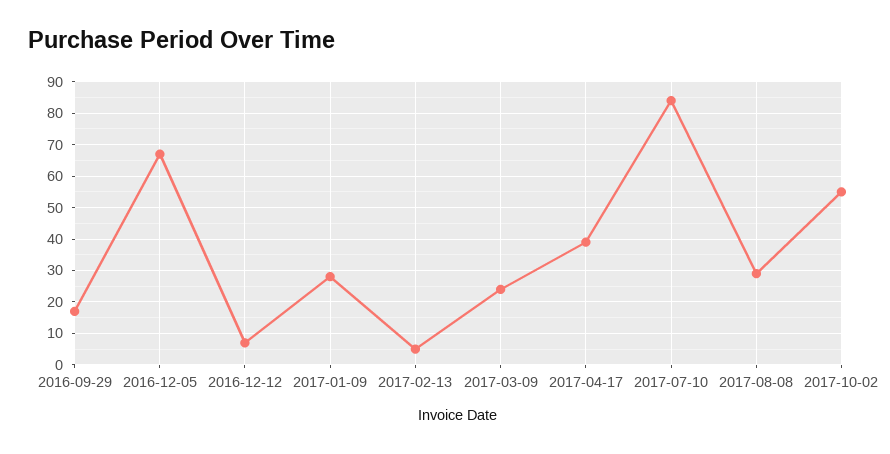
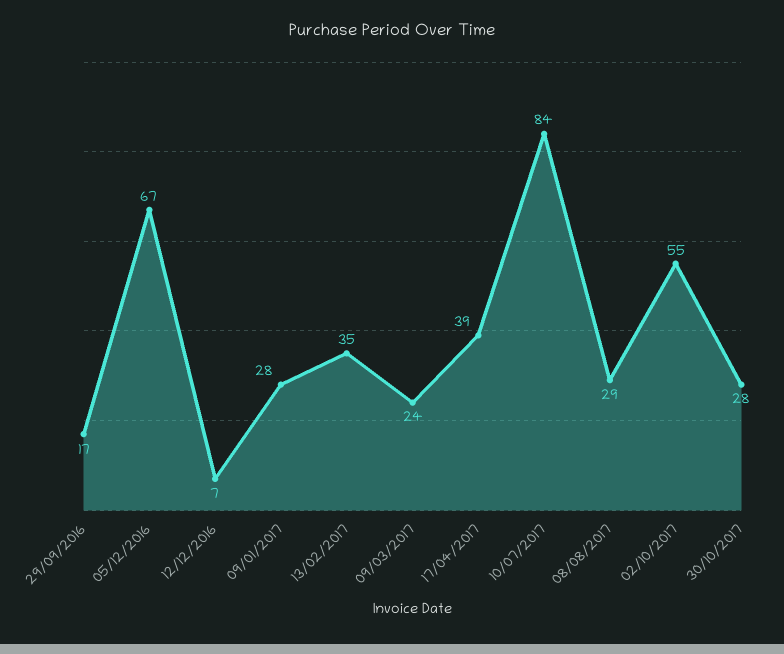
2017-02-13: 5 -> 35
30/10/2017: none -> 28

